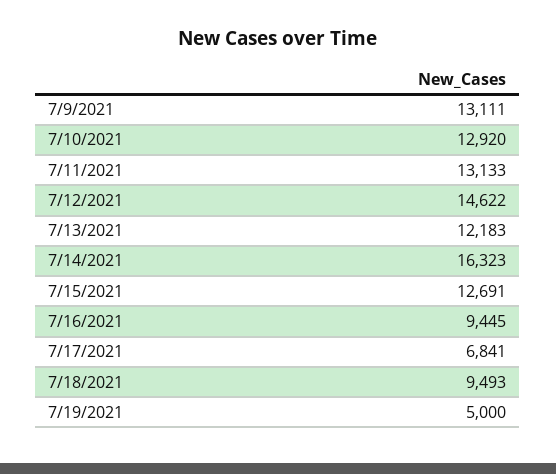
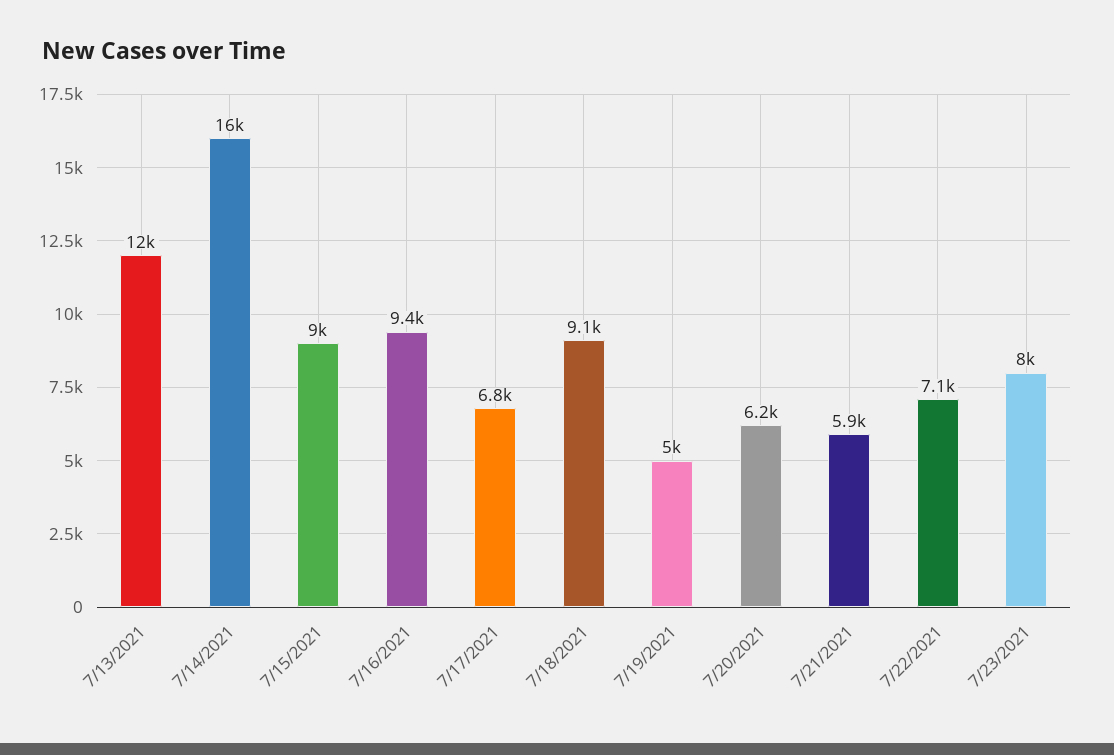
7/9/2021: 13111 -> none
7/10/2021: 12920 -> none
7/11/2021: 13133 -> none
7/12/2021: 14622 -> none
7/15/2021: 12691 -> 9000
7/18/2021: 9493 -> 9100
7/20/2021: none -> 6200
7/21/2021: none -> 5900
7/22/2021: none -> 7100
7/23/2021: none -> 8000

